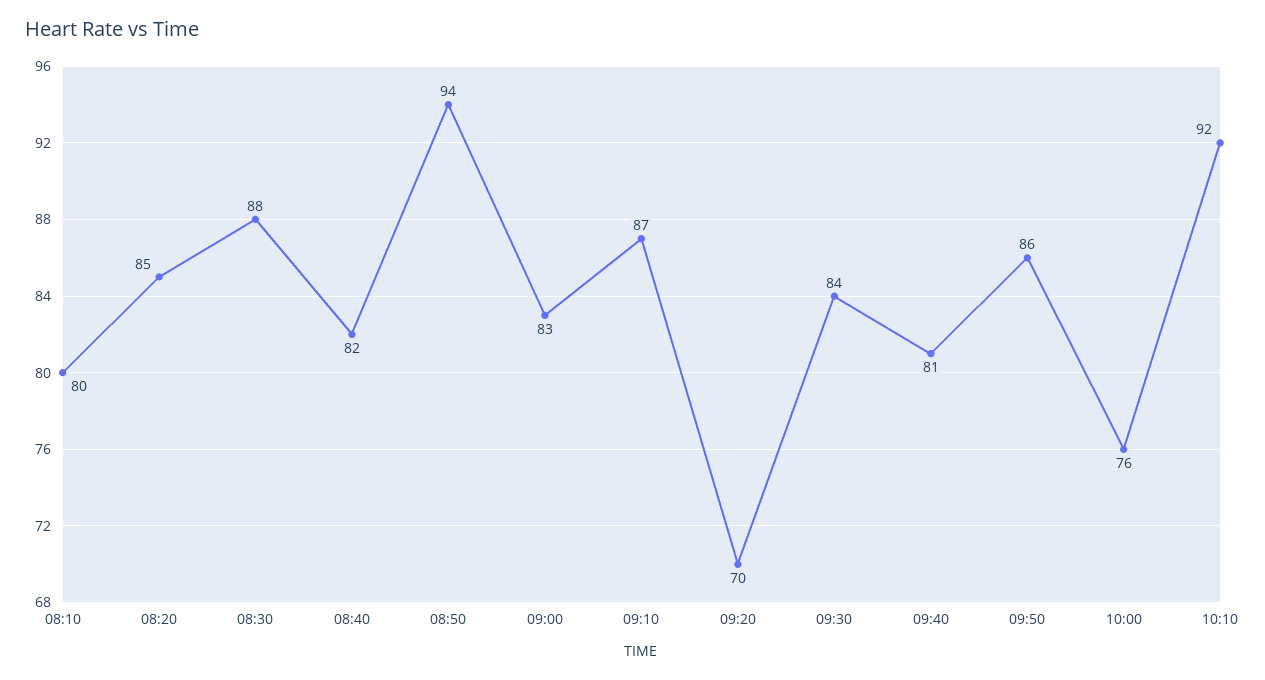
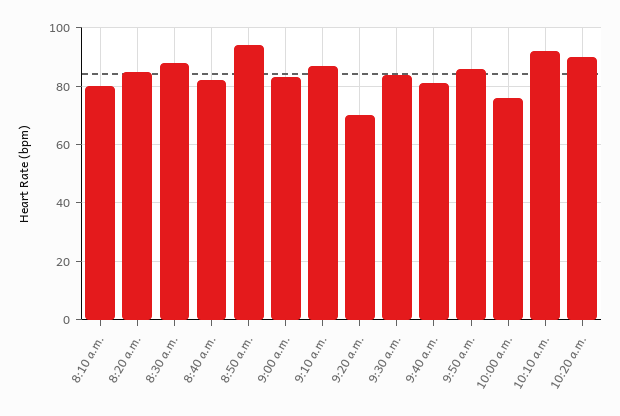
10:20 a.m.: none -> 90

